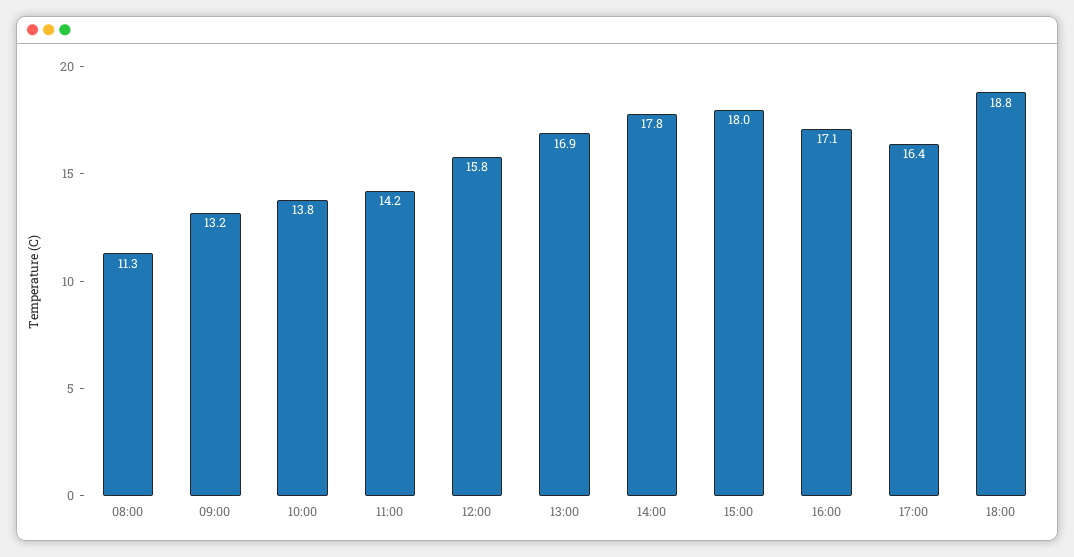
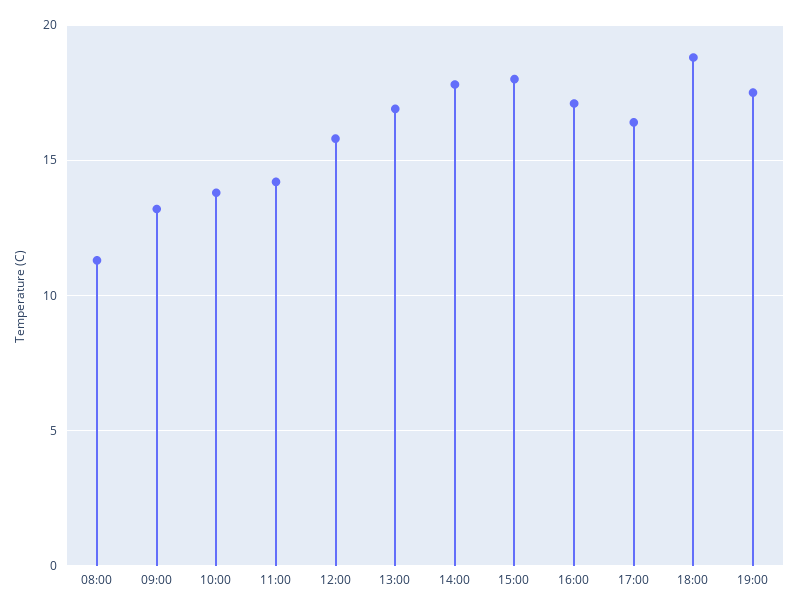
19:00: none -> 17.5

